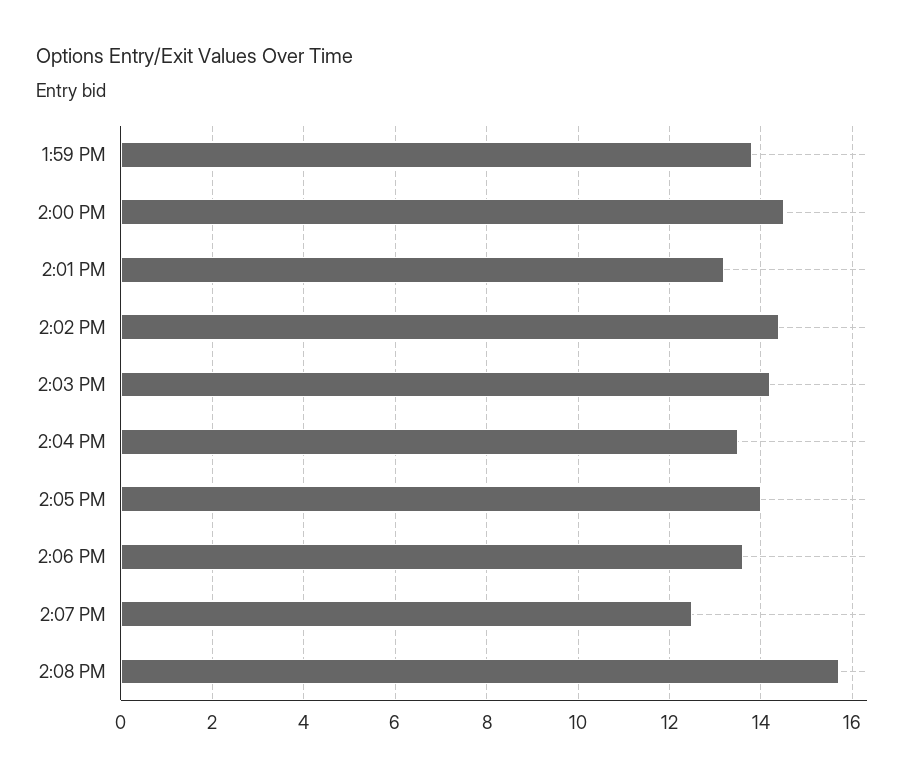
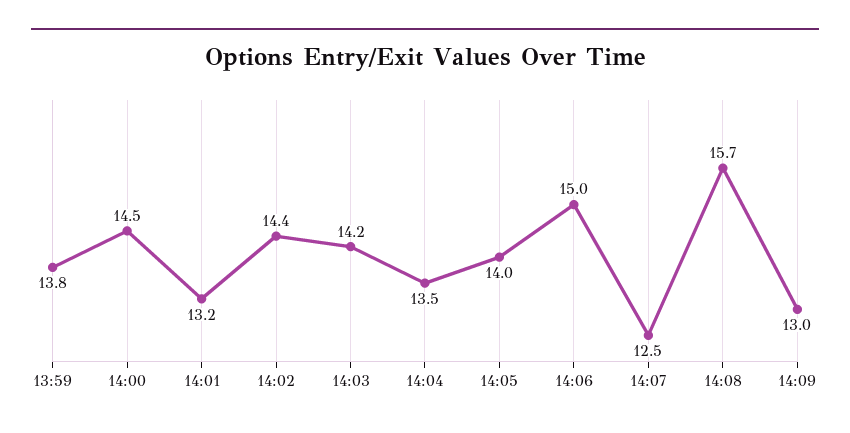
2:06 PM: 13.5 -> 15
14:09: none -> 13

